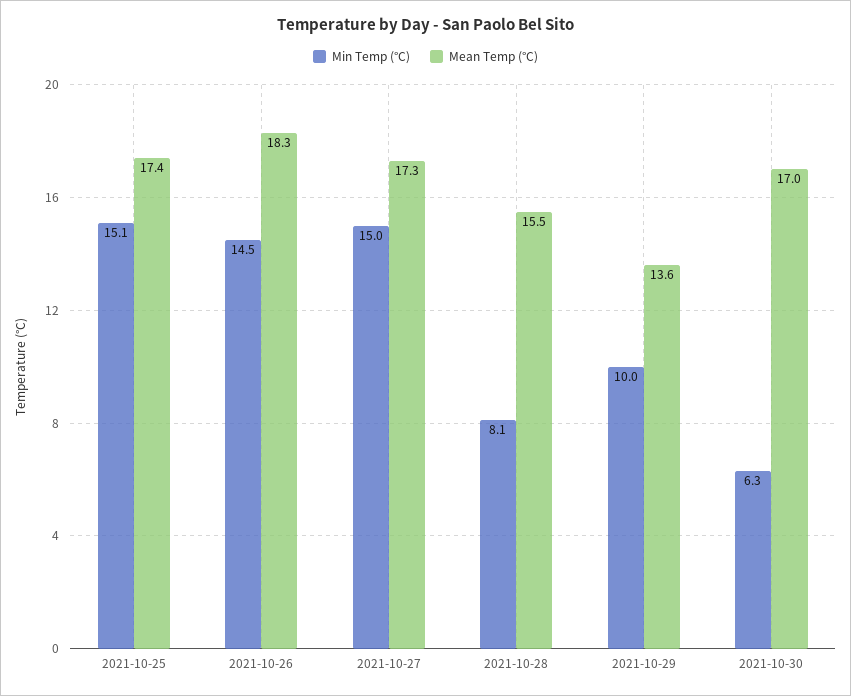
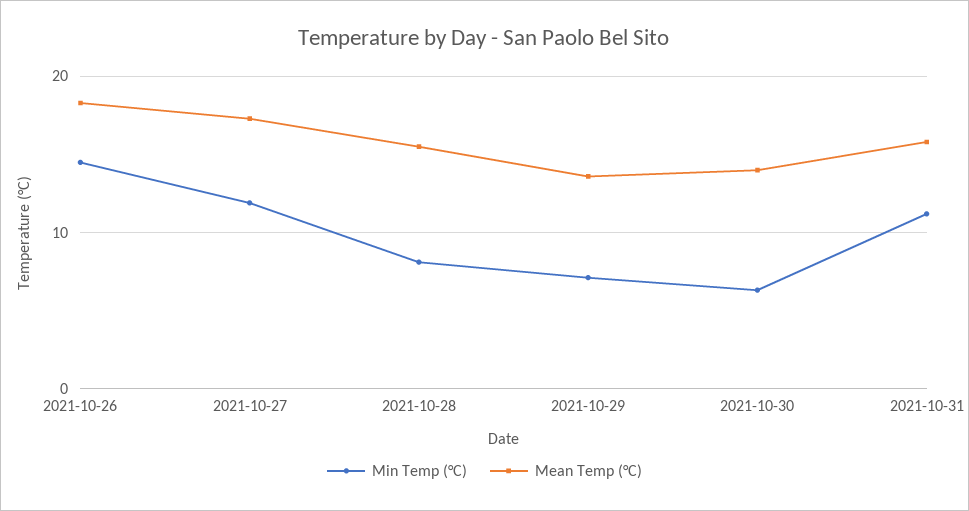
Min Temp (°C), 2021-10-25: 15.1 -> none
Mean Temp (°C), 2021-10-25: 17.4 -> none
Min Temp (°C), 2021-10-27: 15 -> 12
Min Temp (°C), 2021-10-29: 10 -> 7
Mean Temp (°C), 2021-10-30: 17 -> 14
Min Temp (°C), 2021-10-31: none -> 11
Mean Temp (°C), 2021-10-31: none -> 16

